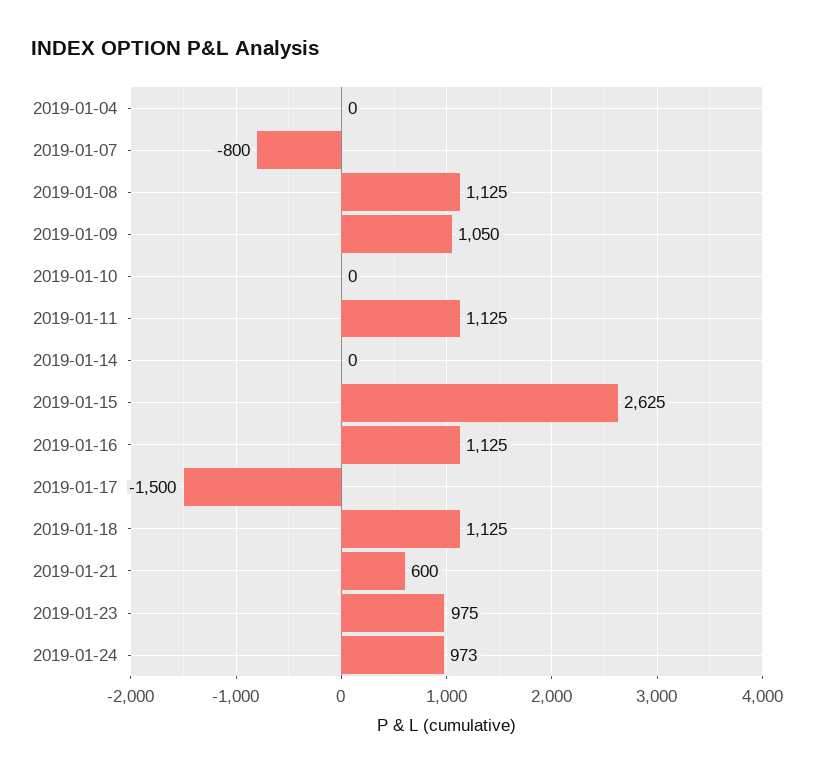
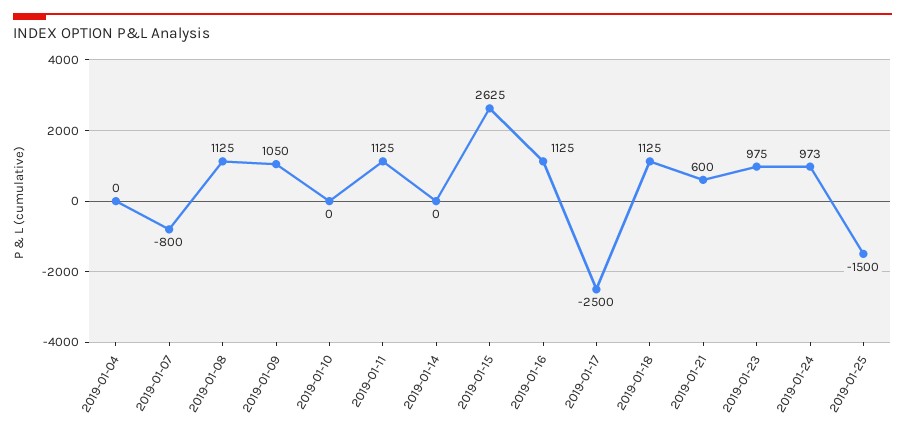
2019-01-17: -1500 -> -2500
2019-01-25: none -> -1500

